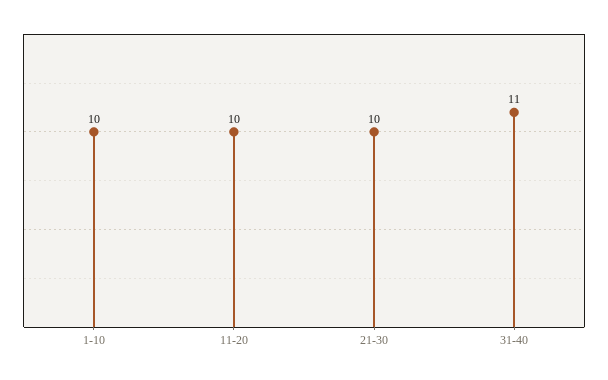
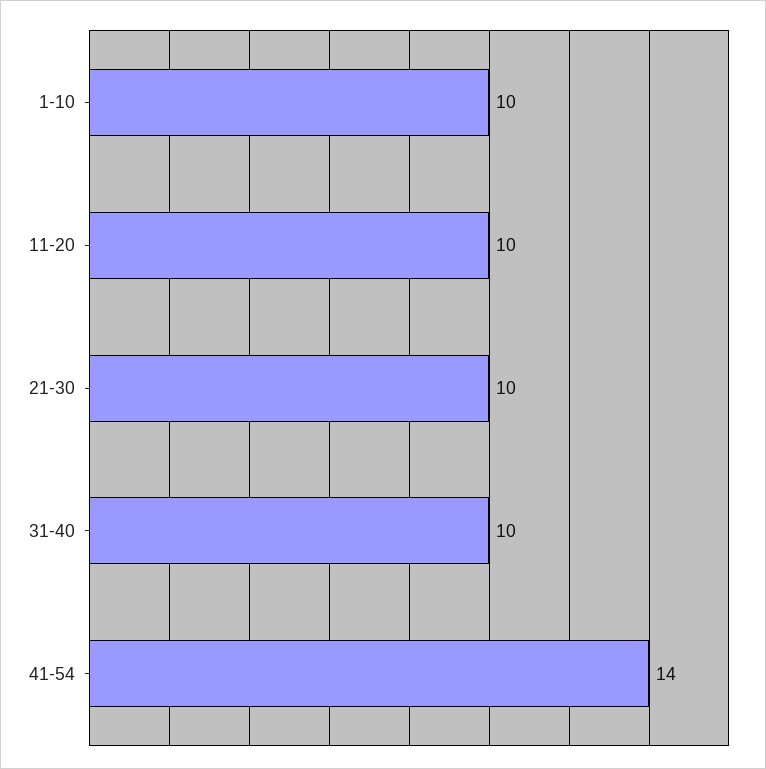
31-40: 11 -> 10
41-54: none -> 14

